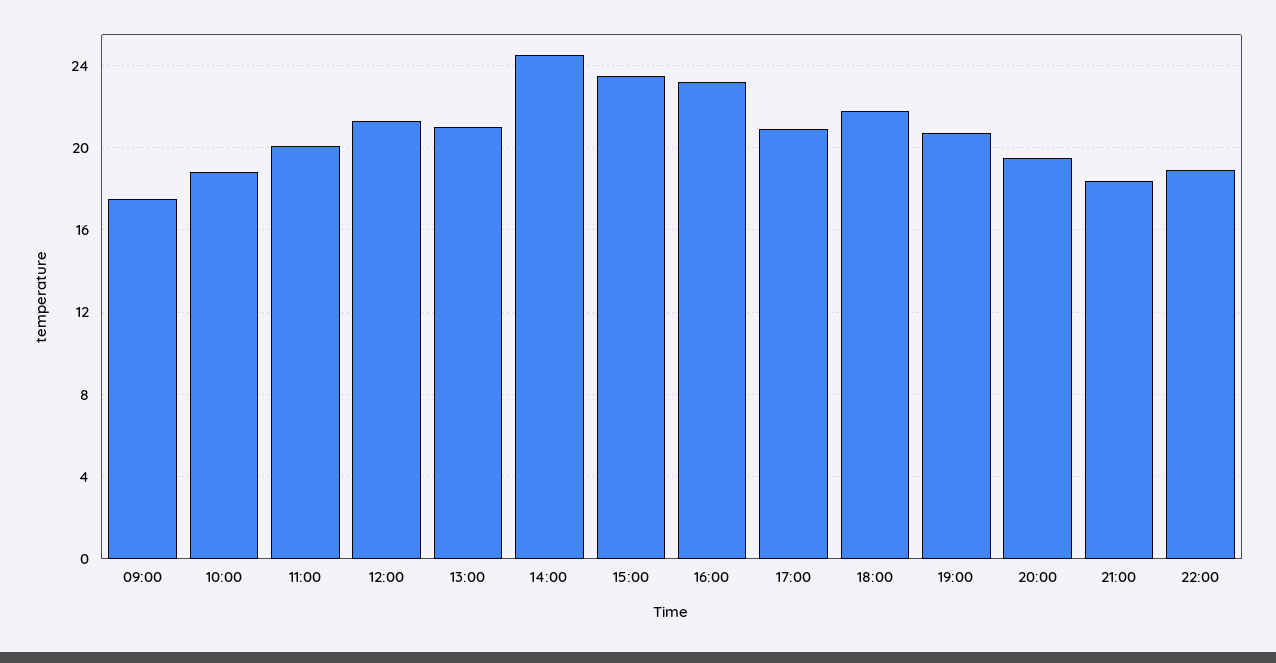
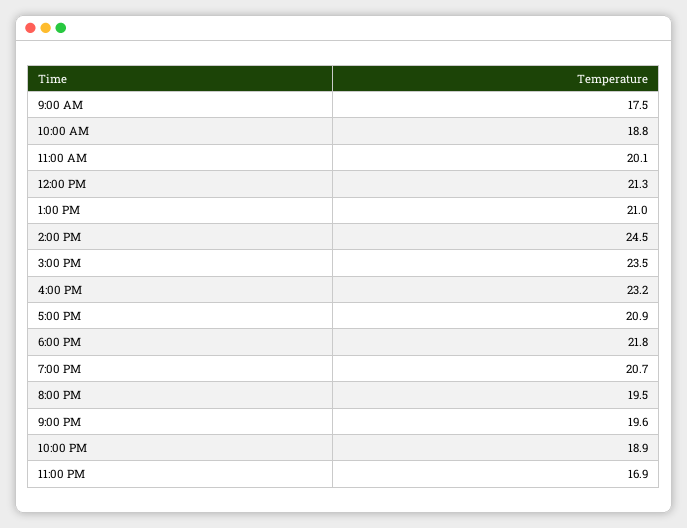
21:00: 18.5 -> 19.6
11:00 PM: none -> 16.9

